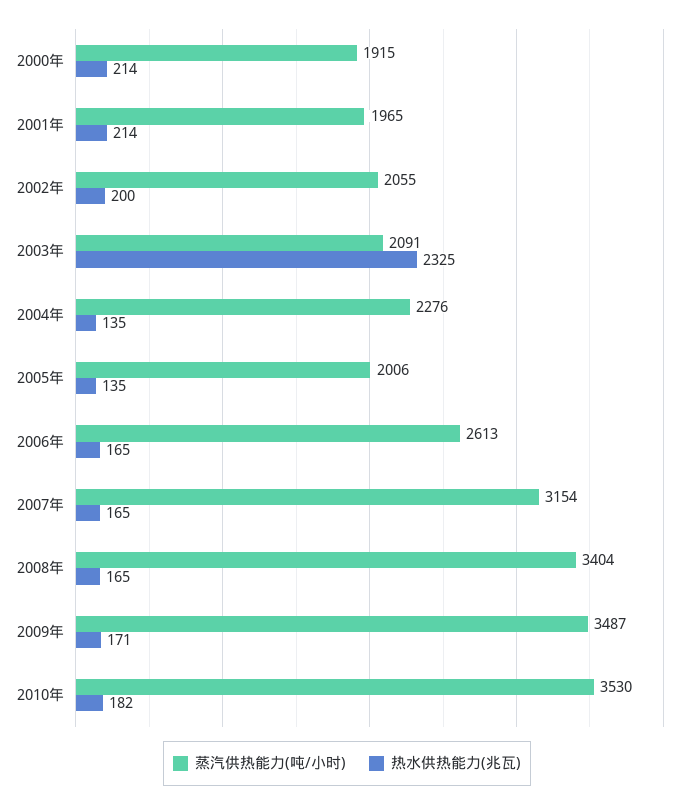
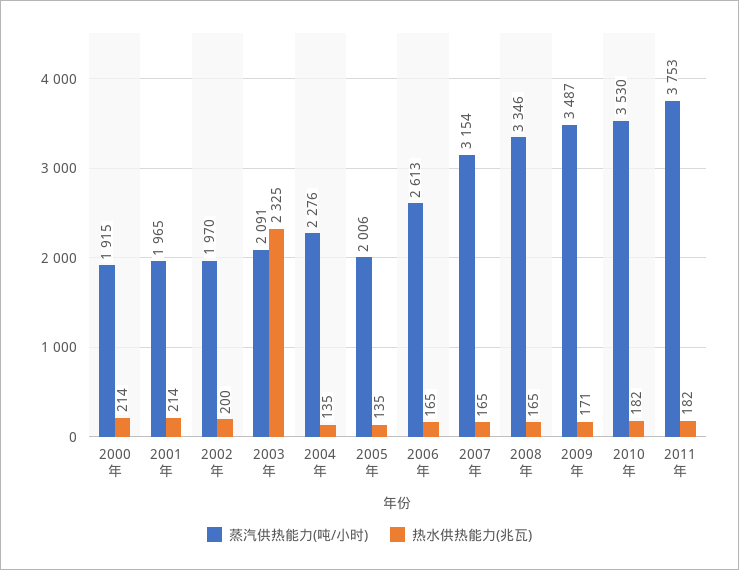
蒸汽供热能力(吨/小时), 2002年: 2055 -> 1970
蒸汽供热能力(吨/小时), 2008年: 3404 -> 3346
蒸汽供热能力(吨/小时), 2011年: none -> 3753
热水供热能力(兆瓦), 2011年: none -> 182

